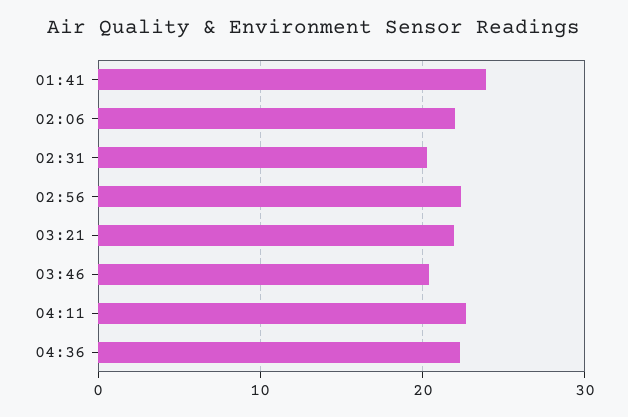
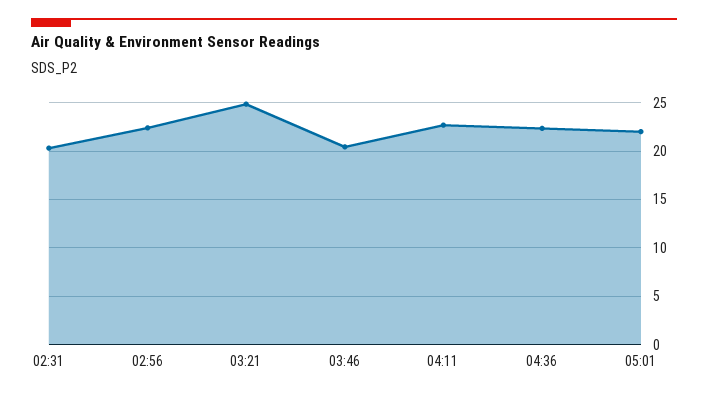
01:41: 24 -> none
02:06: 22 -> none
03:21: 22 -> 25
05:01: none -> 22

